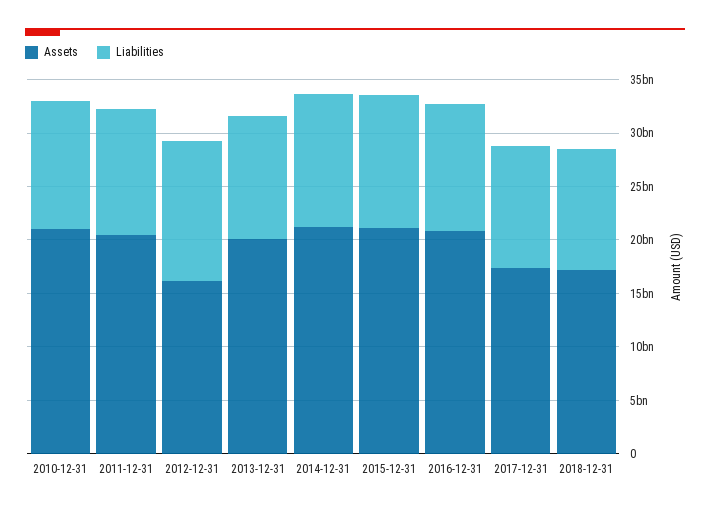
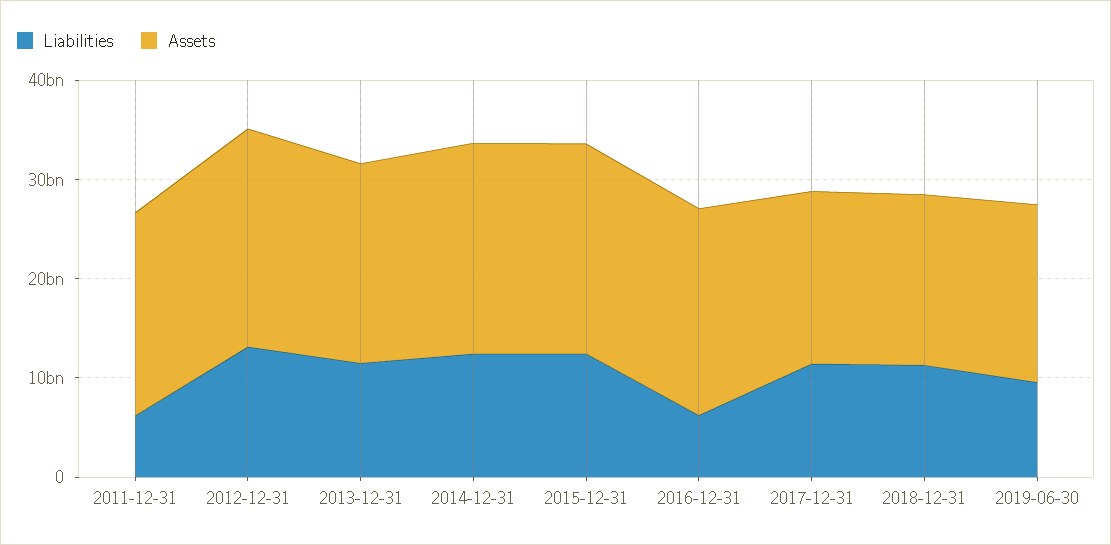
Assets, 2010-12-31: 21000000000 -> none
Liabilities, 2010-12-31: 12000000000 -> none
Liabilities, 2011-12-31: 12000000000 -> 6000000000
Assets, 2012-12-31: 16000000000 -> 22000000000
Liabilities, 2016-12-31: 12000000000 -> 6000000000
Liabilities, 2019-06-30: none -> 10000000000
Assets, 2019-06-30: none -> 18000000000

